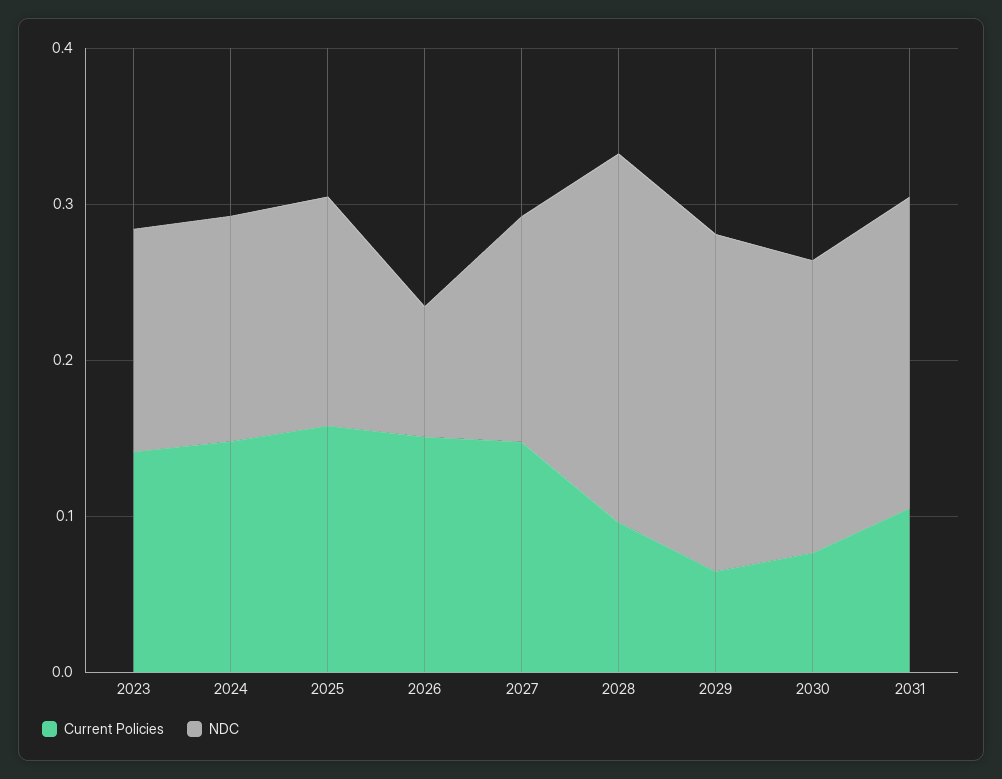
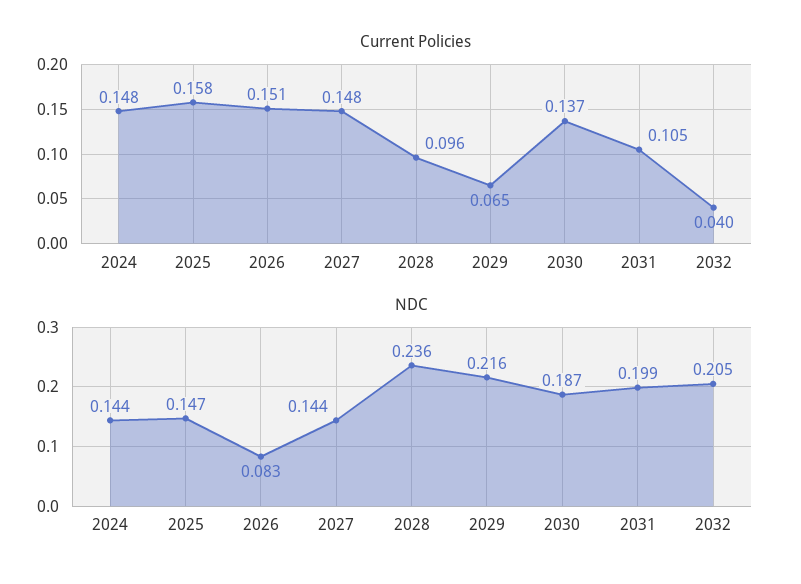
Current Policies, 2023: 0.14 -> none
NDC, 2023: 0.14 -> none
Current Policies, 2030: 0.08 -> 0.137
Current Policies, 2032: none -> 0.04
NDC, 2032: none -> 0.205

